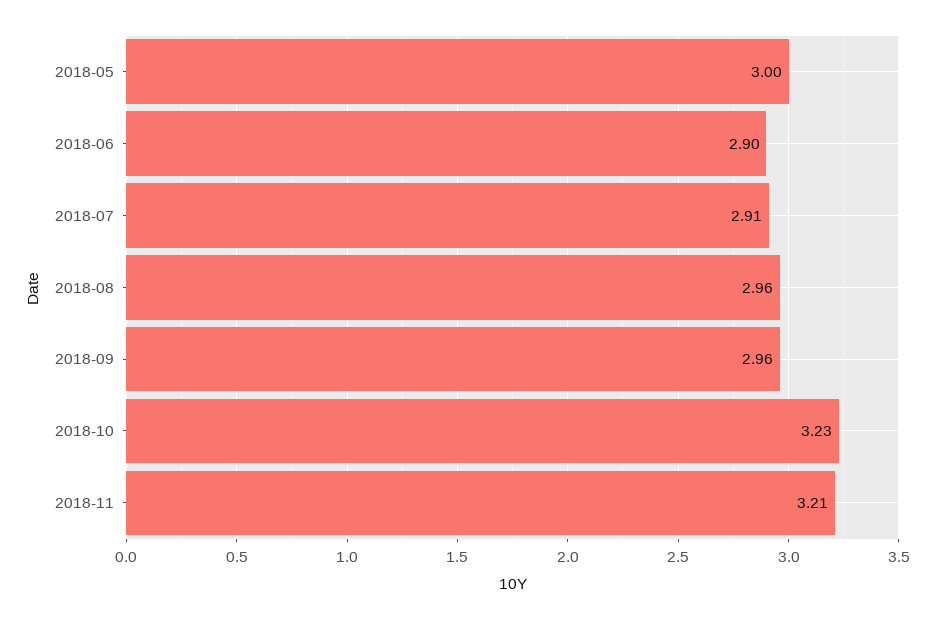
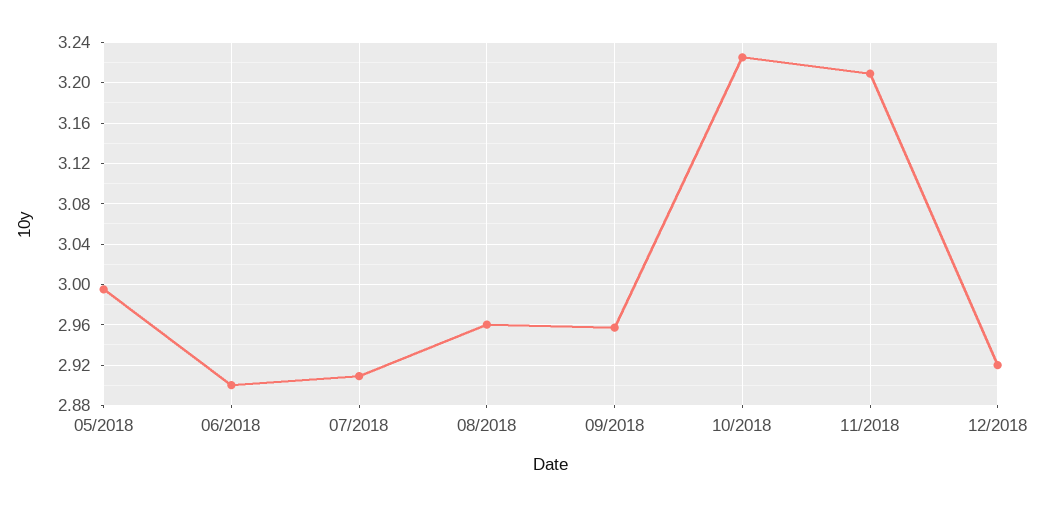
12/2018: none -> 2.92

